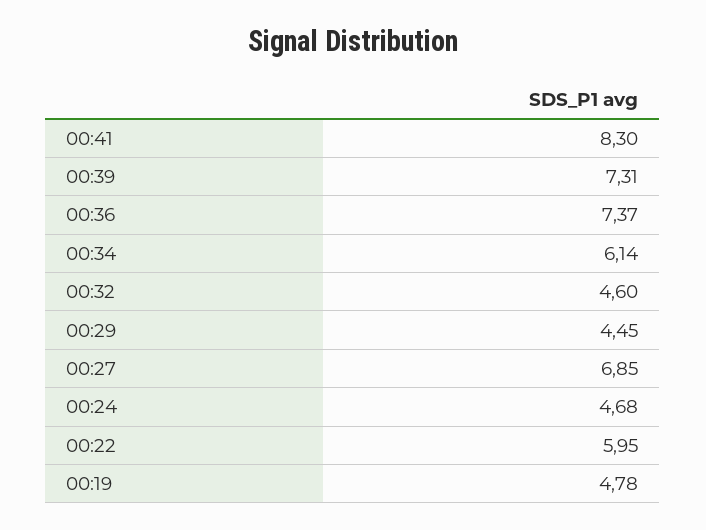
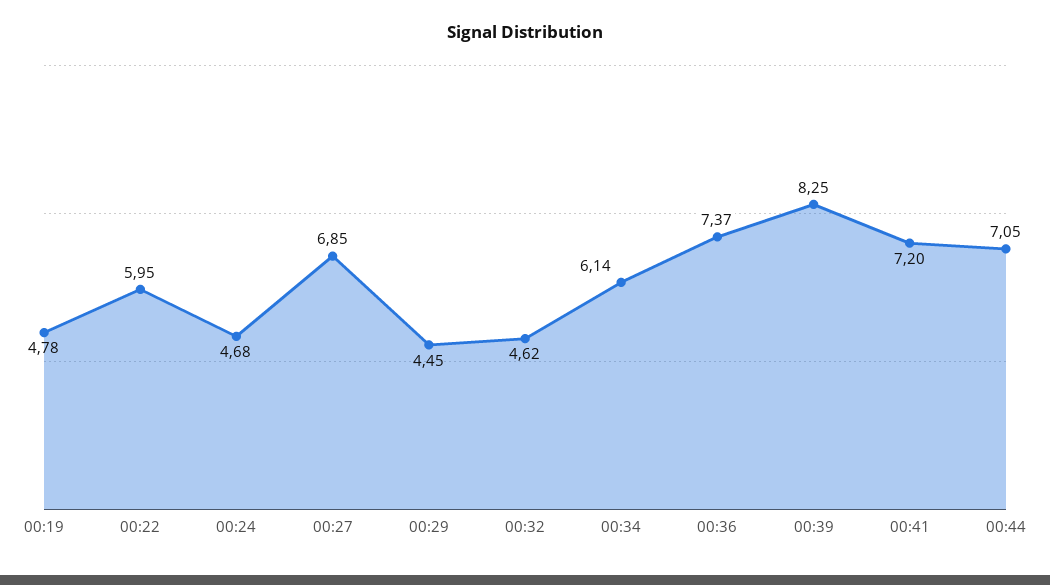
00:41: 8.3 -> 7.2
00:39: 7.31 -> 8.25
00:32: 4.6 -> 4.62
00:44: none -> 7.05

